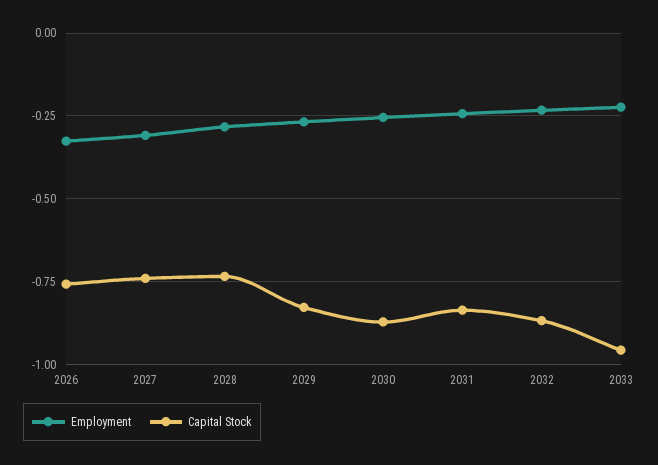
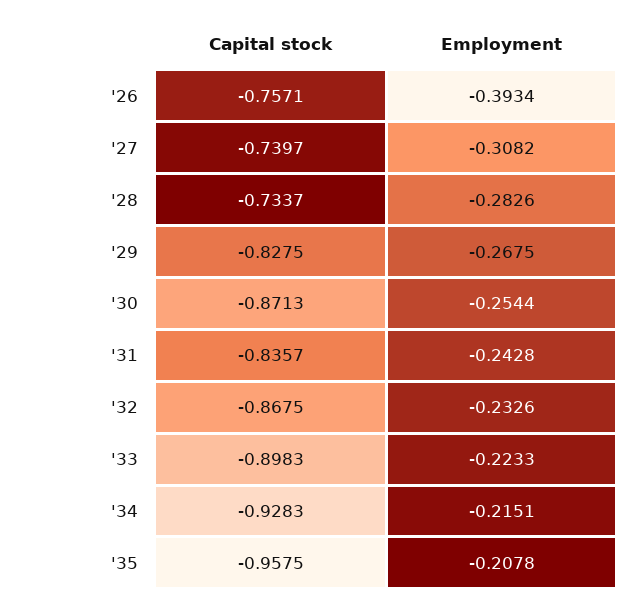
Employment, 2026: -0.325 -> -0.3934
Capital Stock, 2033: -0.95 -> -0.8983
Capital Stock, '34: none -> -0.9283
Employment, '34: none -> -0.2151
Capital Stock, '35: none -> -0.9575
Employment, '35: none -> -0.2078

